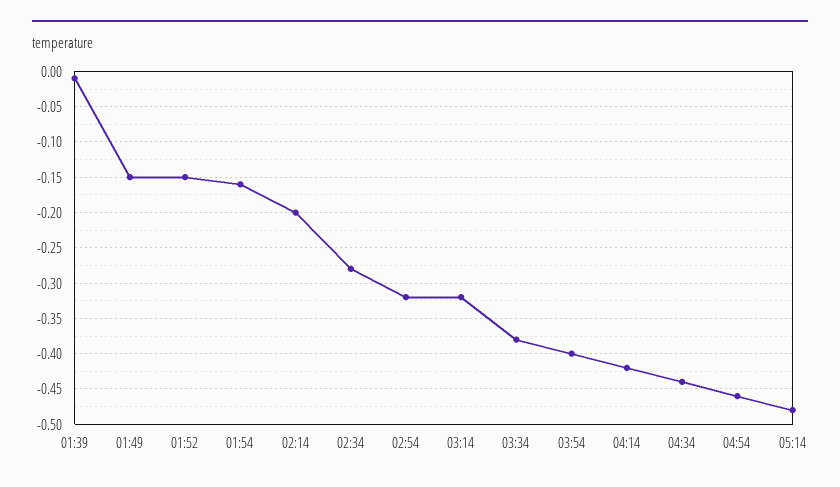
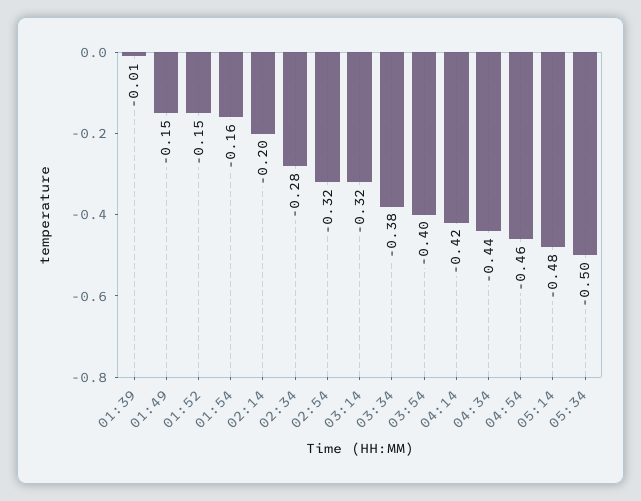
05:34: none -> -0.5

